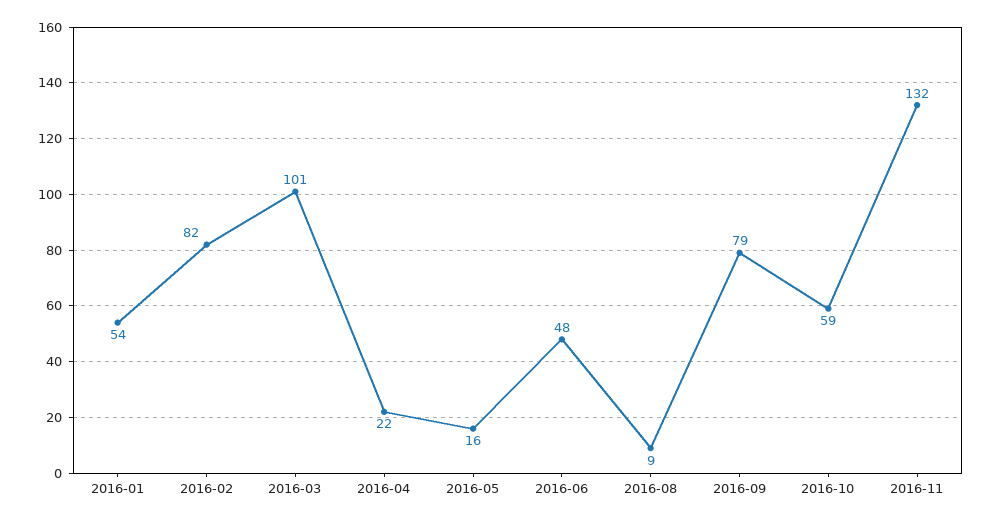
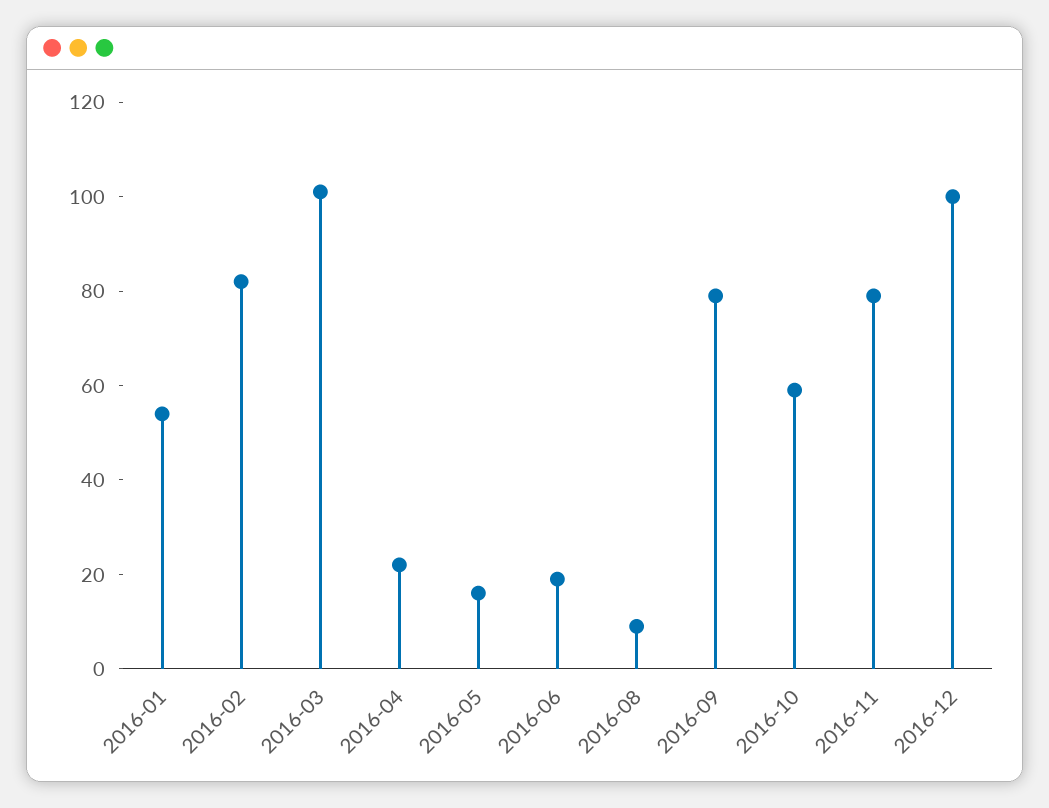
2016-06: 48 -> 20
2016-11: 132 -> 80
2016-12: none -> 100

